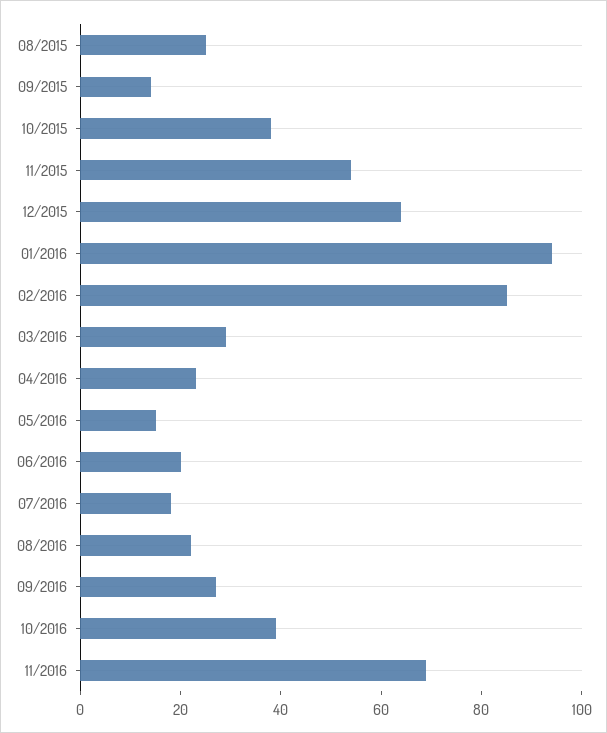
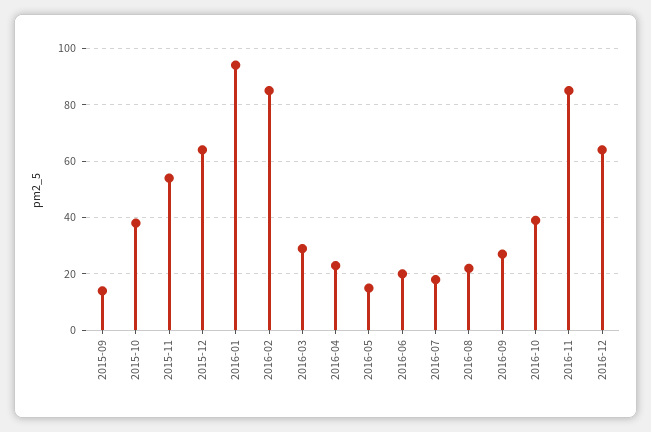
08/2015: 25 -> none
11/2016: 70 -> 85
2016-12: none -> 65

